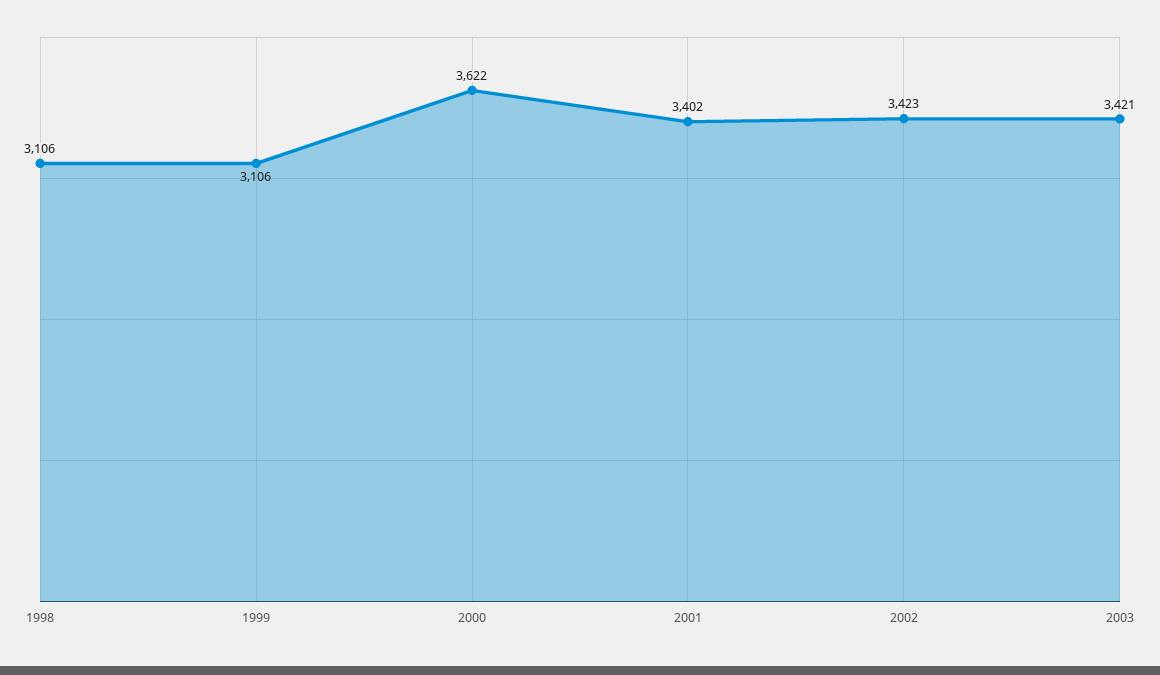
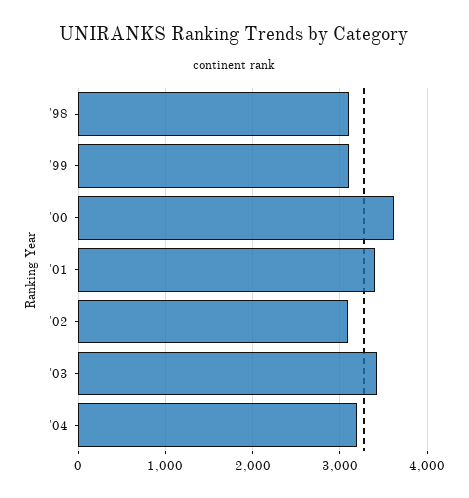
2002: 3423 -> 3100
'04: none -> 3200

